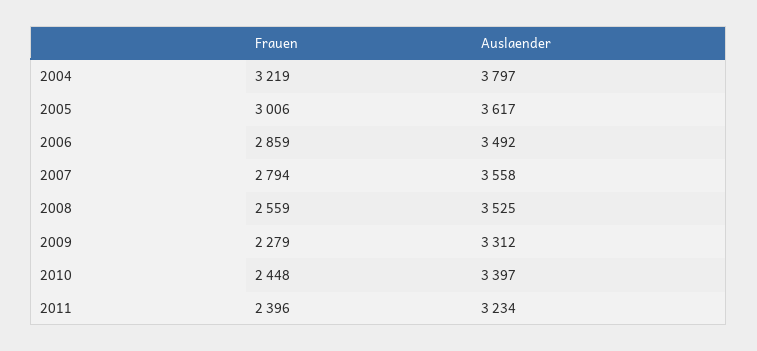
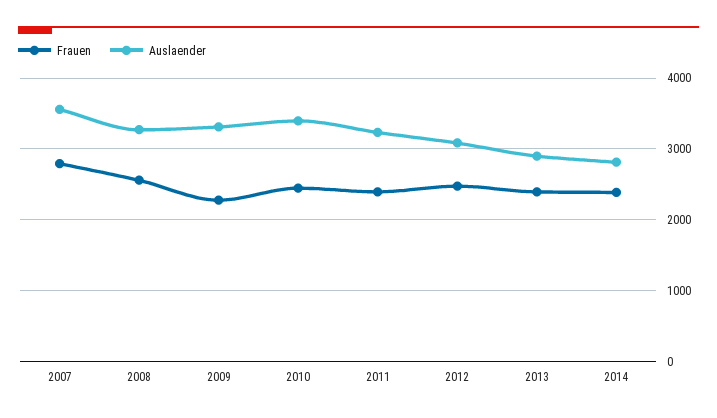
Frauen, 2004: 3219 -> none
Auslaender, 2004: 3797 -> none
Frauen, 2005: 3006 -> none
Auslaender, 2005: 3617 -> none
Frauen, 2006: 2859 -> none
Auslaender, 2006: 3492 -> none
Auslaender, 2008: 3525 -> 3300
Frauen, 2012: none -> 2500
Auslaender, 2012: none -> 3100
Frauen, 2013: none -> 2400
Auslaender, 2013: none -> 2900
Frauen, 2014: none -> 2400
Auslaender, 2014: none -> 2800

